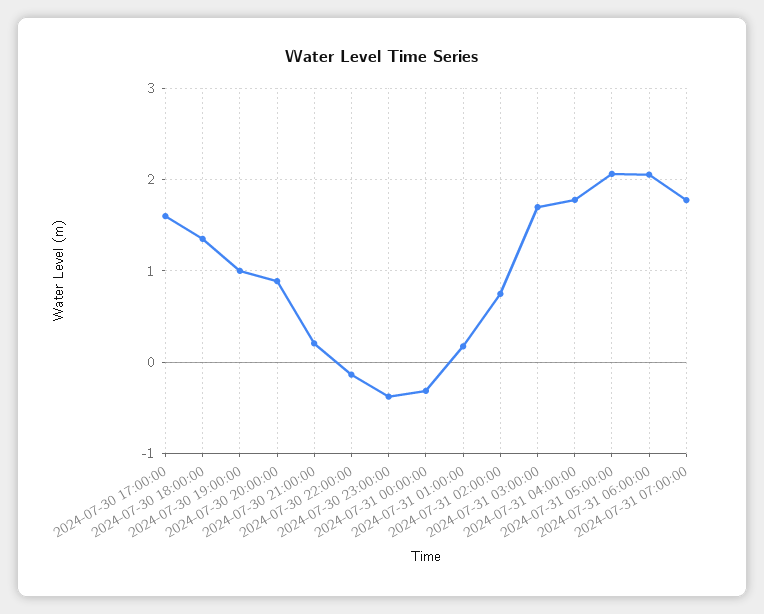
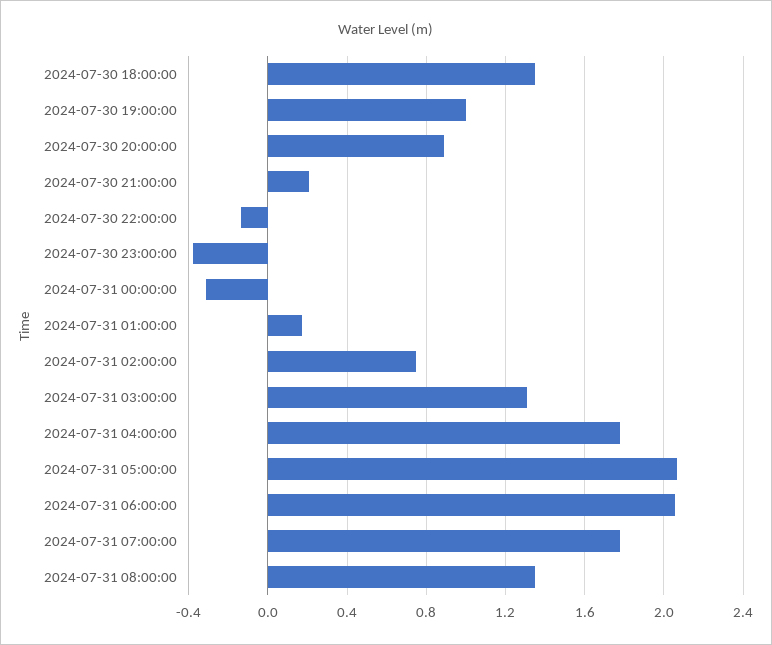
2024-07-30 17:00:00: 1.6 -> none
2024-07-31 03:00:00: 1.7 -> 1.3
2024-07-31 08:00:00: none -> 1.35

